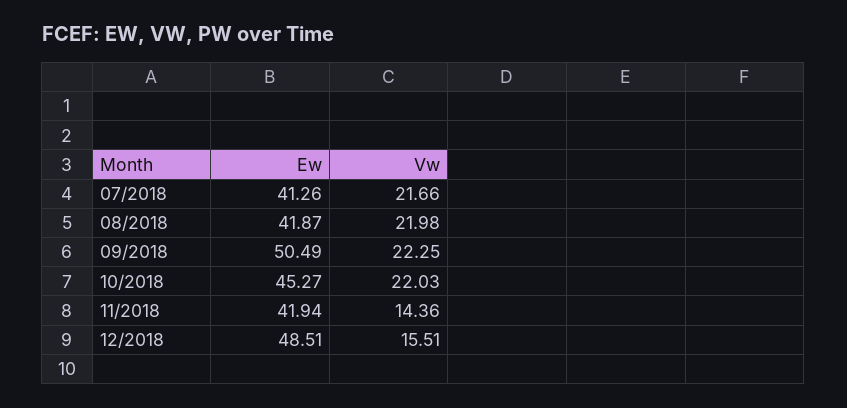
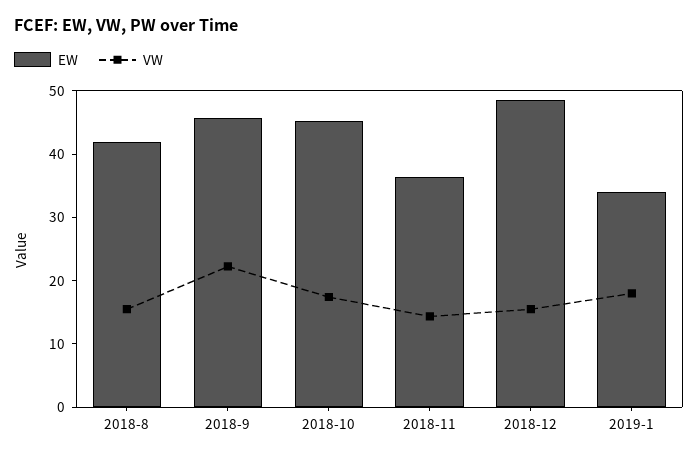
Ew, 07/2018: 41.26 -> none
Vw, 07/2018: 21.66 -> none
Vw, 08/2018: 21.98 -> 16
Ew, 09/2018: 50.49 -> 46
Vw, 10/2018: 22.03 -> 18
Ew, 11/2018: 41.94 -> 36
Ew, 2019-1: none -> 34
Vw, 2019-1: none -> 18

